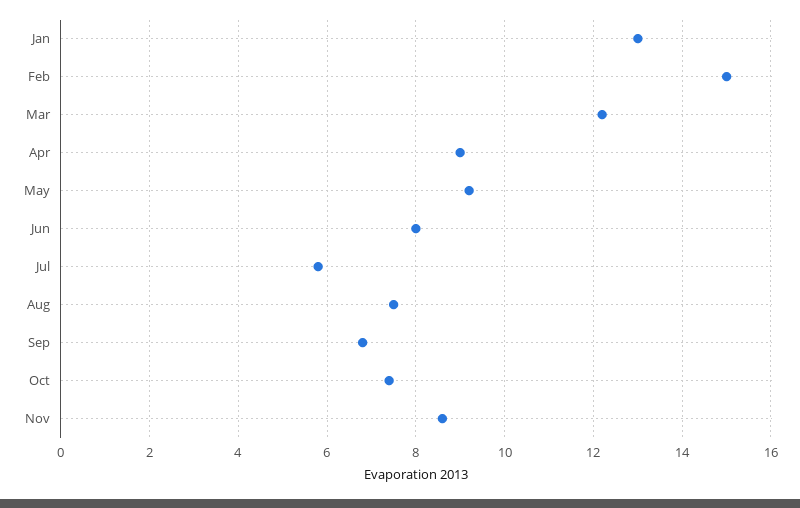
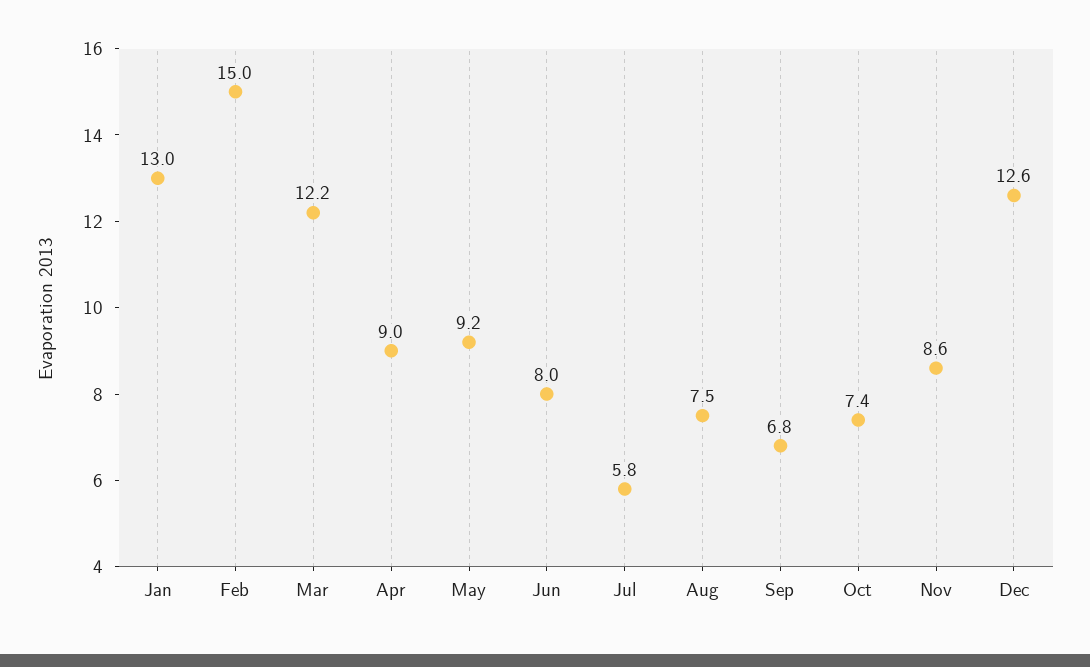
Dec: none -> 12.6

